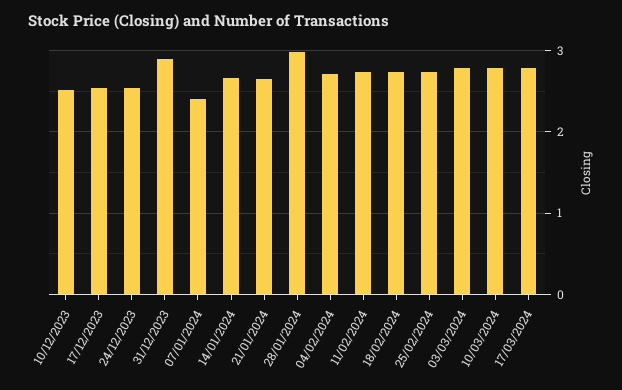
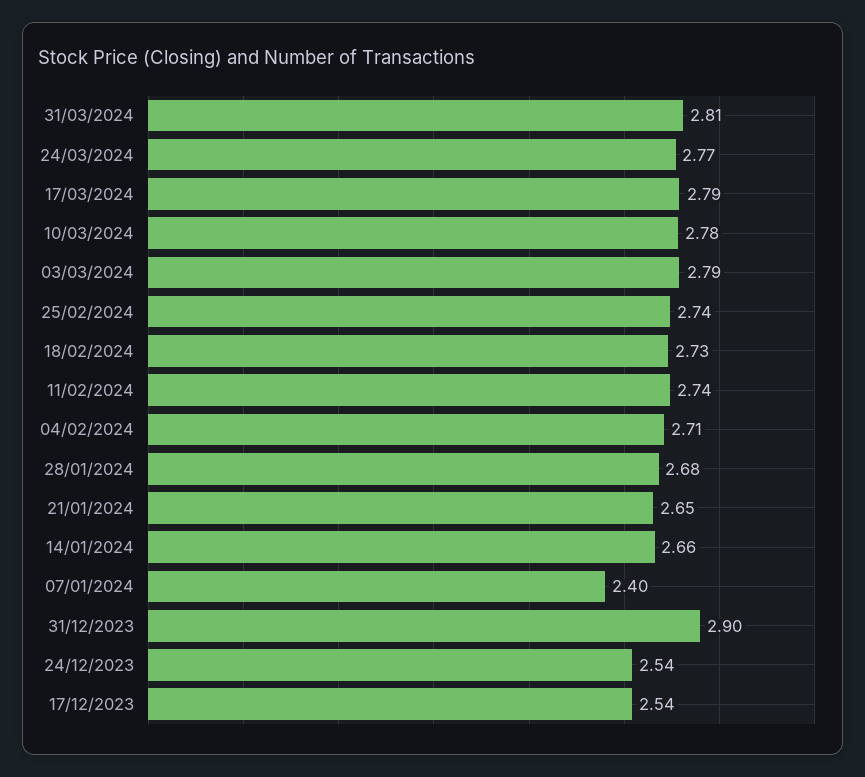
10/12/2023: 2.5 -> none
28/01/2024: 3 -> 2.68
31/03/2024: none -> 2.81
24/03/2024: none -> 2.77

